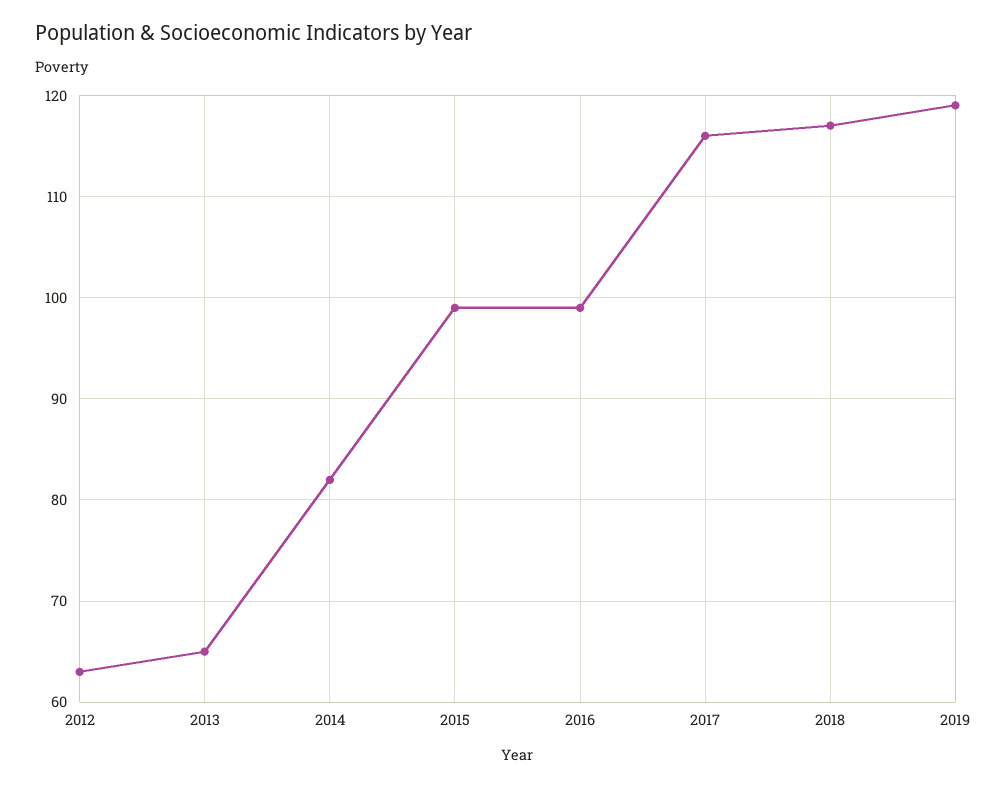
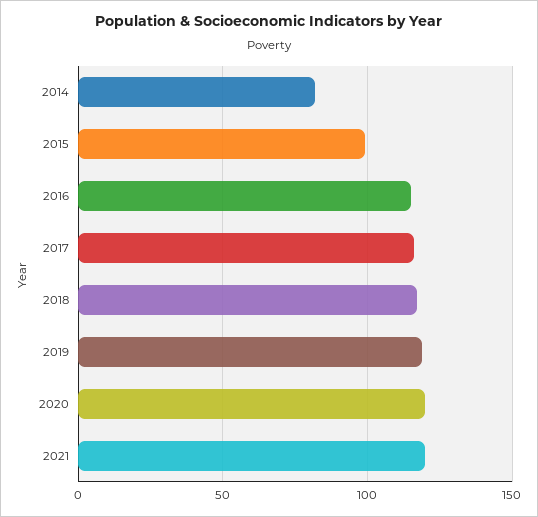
2012: 63 -> none
2013: 65 -> none
2016: 99 -> 115
2020: none -> 120
2021: none -> 120

